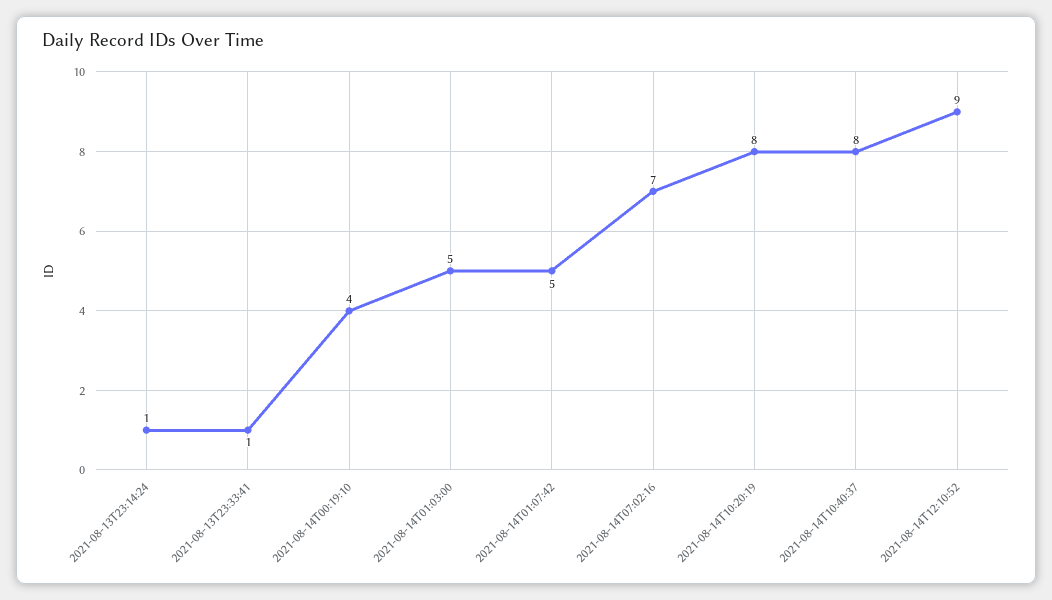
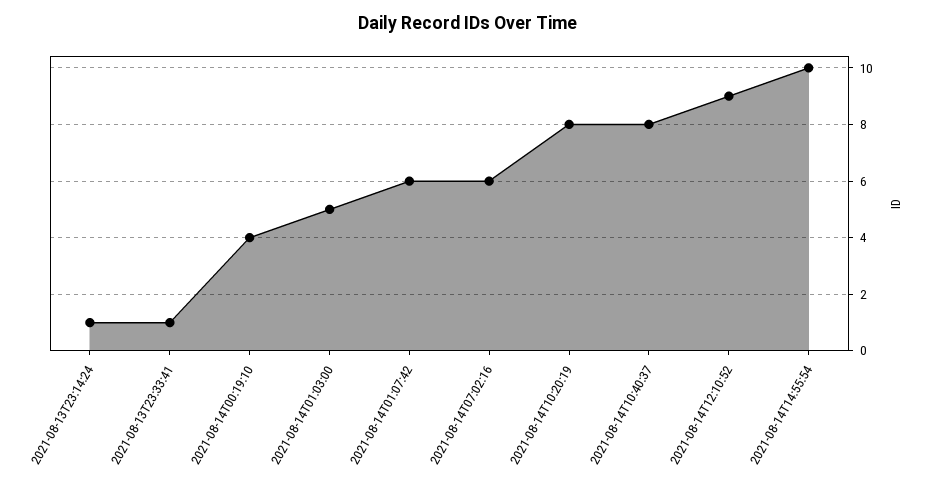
2021-08-14T01:07:42: 5 -> 6
2021-08-14T07:02:16: 7 -> 6
2021-08-14T14:55:54: none -> 10

